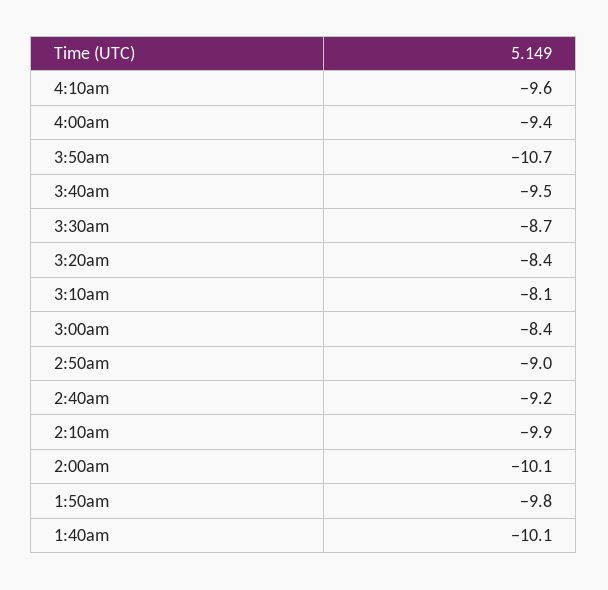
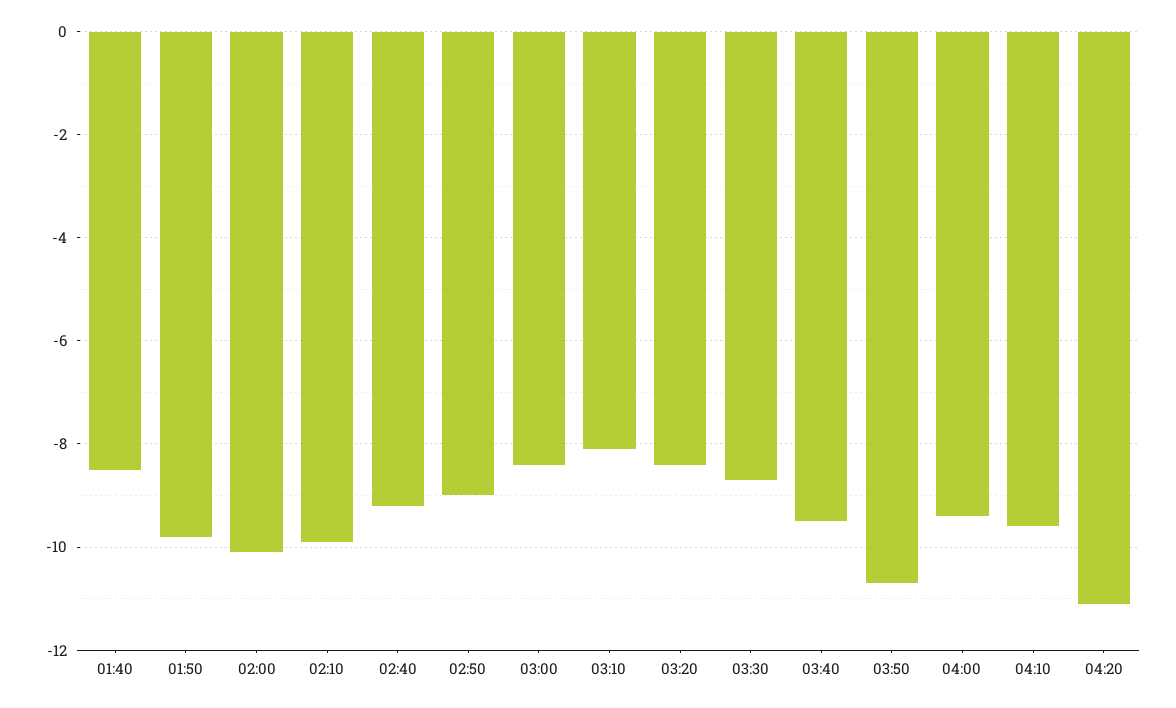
1:40am: -10.1 -> -8.5
04:20: none -> -11

